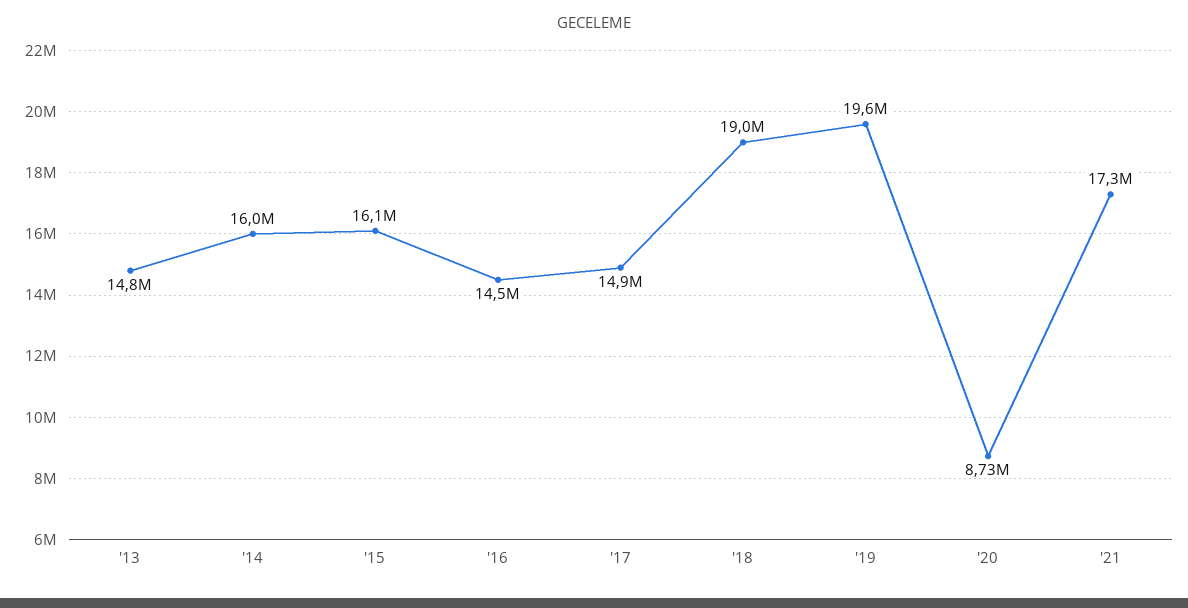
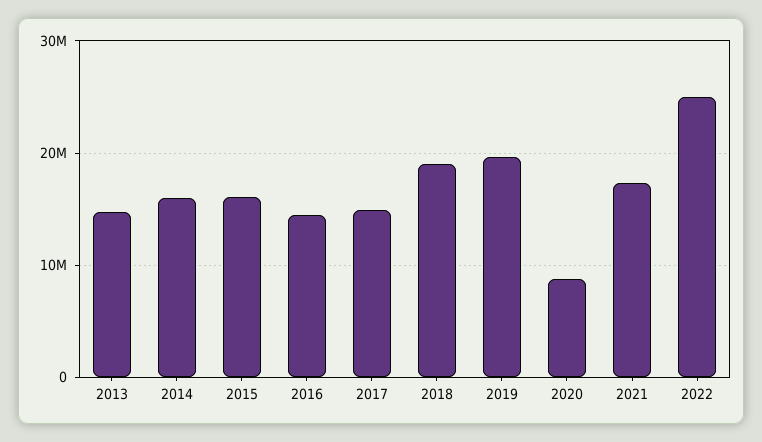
2022: none -> 25000000

